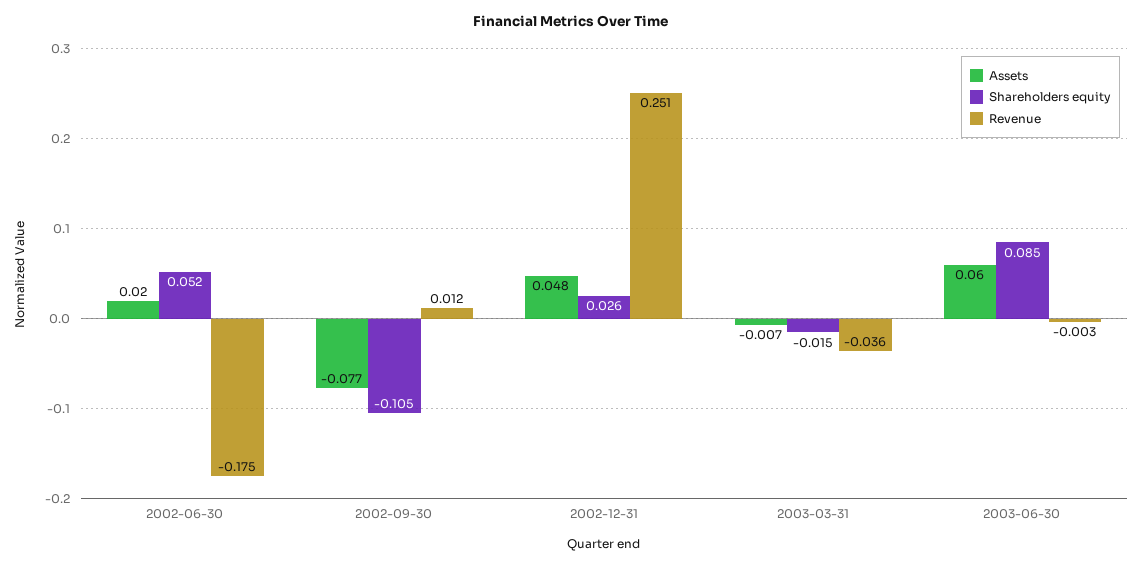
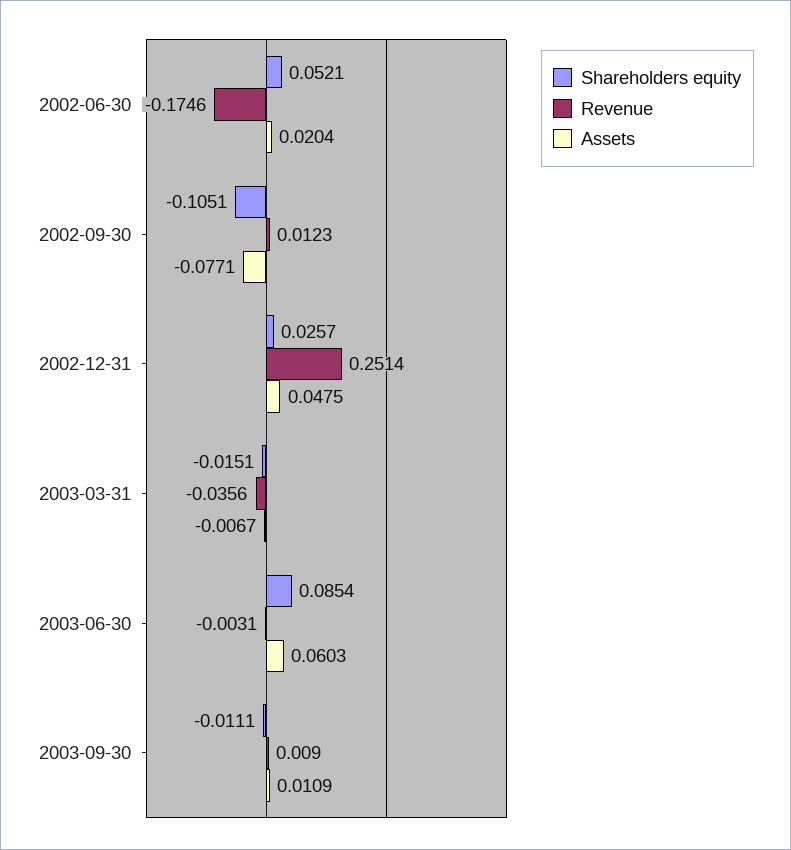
Shareholders equity, 2003-09-30: none -> -0.0111
Revenue, 2003-09-30: none -> 0.009
Assets, 2003-09-30: none -> 0.0109

